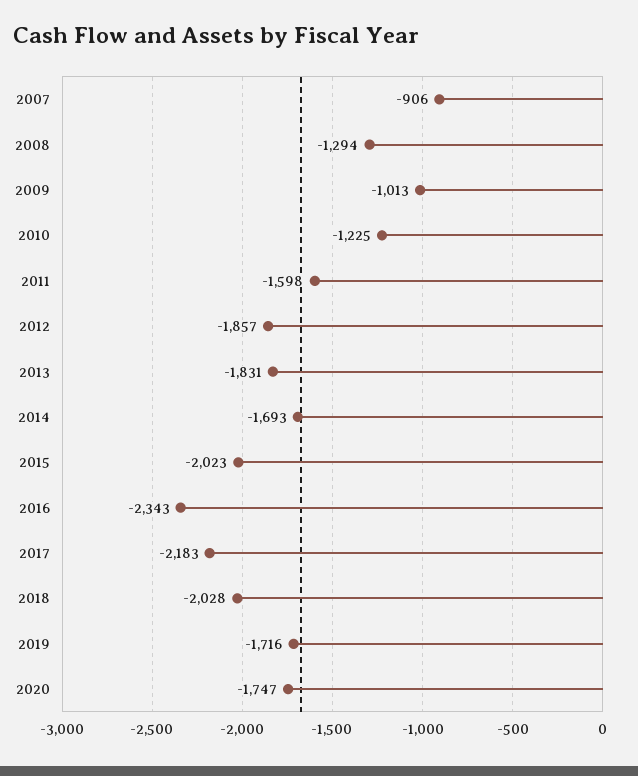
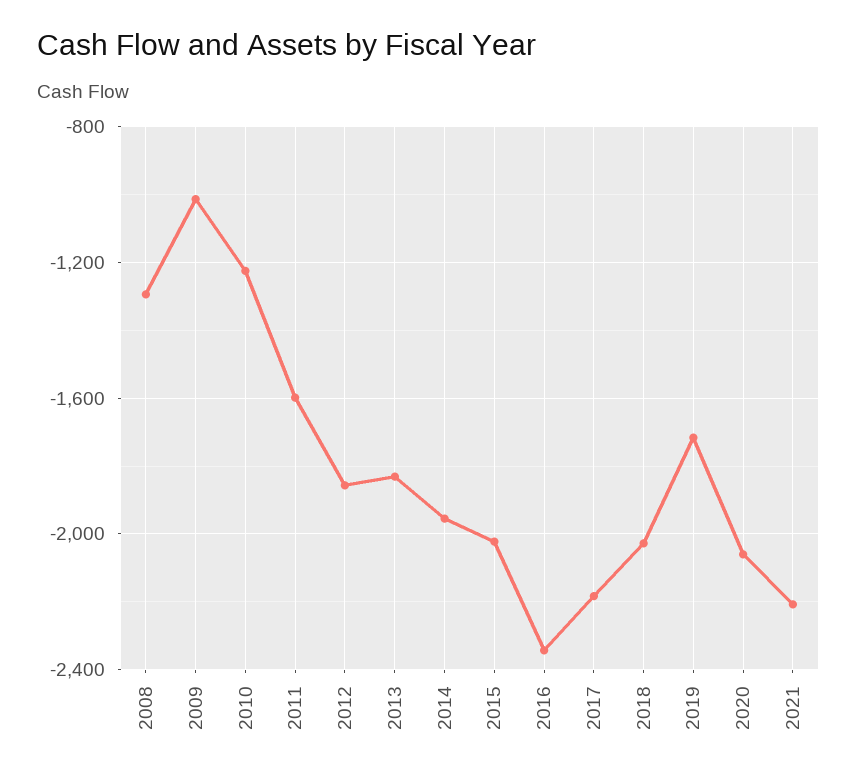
2007: -906 -> none
2014: -1693 -> -1950
2020: -1747 -> -2050
2021: none -> -2200

